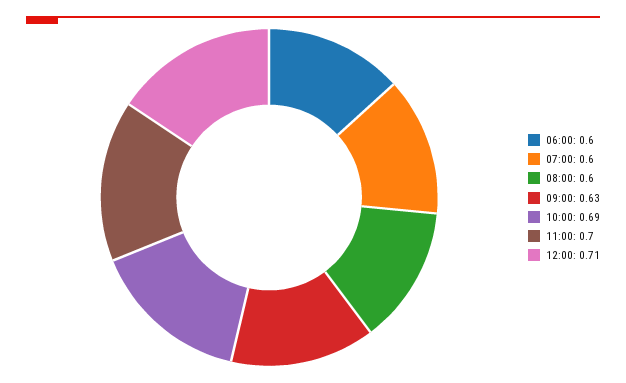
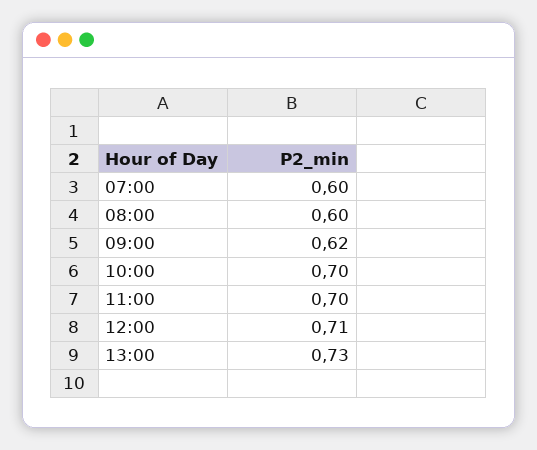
06:00: 0.6 -> none
09:00: 0.63 -> 0.62
10:00: 0.69 -> 0.7
13:00: none -> 0.73

